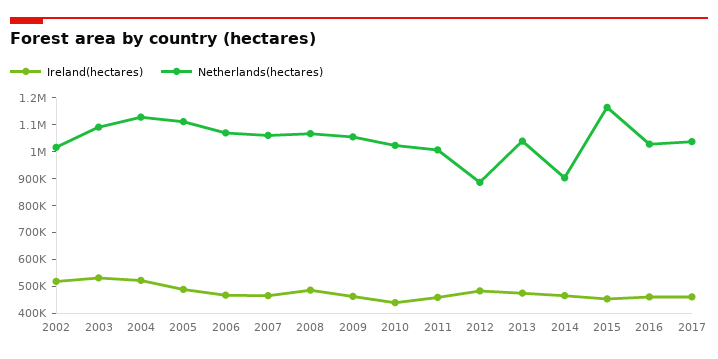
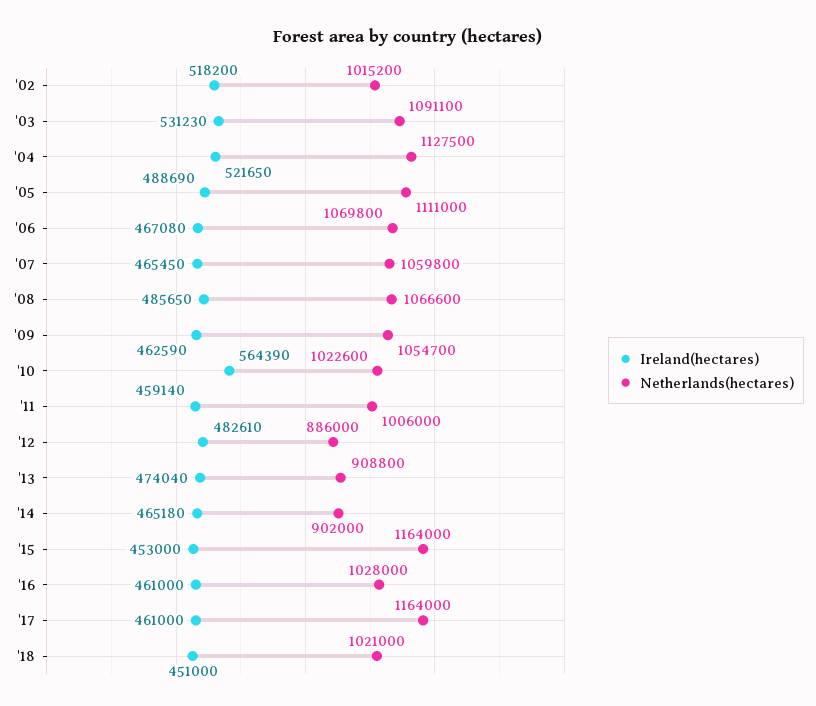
Ireland(hectares), 2010: 450000 -> 564390
Netherlands(hectares), 2013: 1050000 -> 908800
Netherlands(hectares), 2017: 1050000 -> 1164000
Ireland(hectares), '18: none -> 451000
Netherlands(hectares), '18: none -> 1021000

